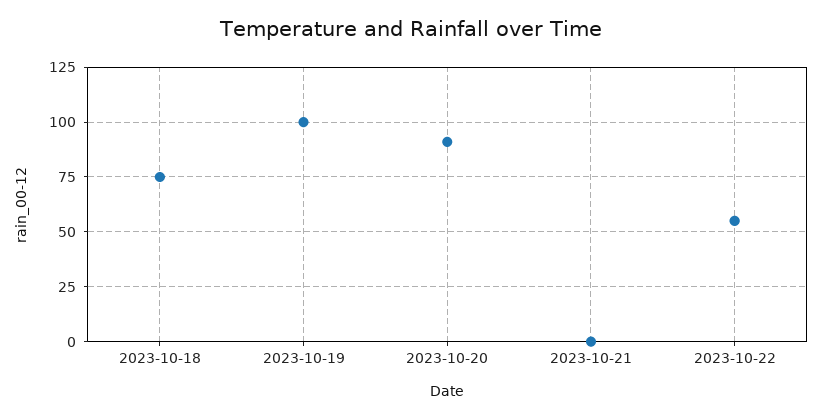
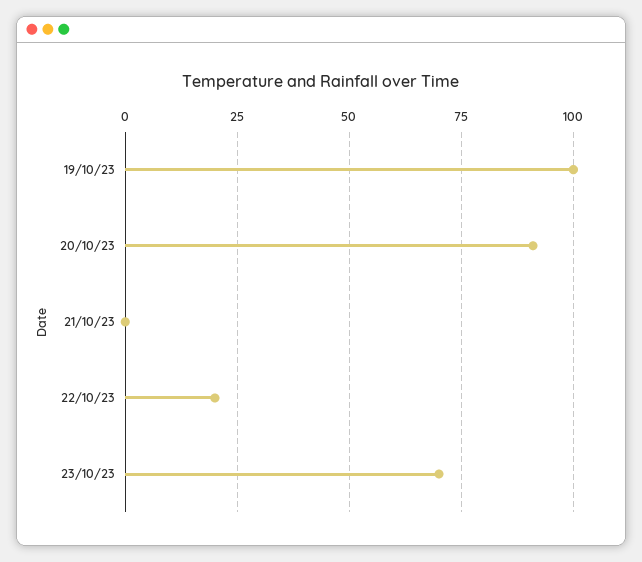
2023-10-18: 75 -> none
2023-10-22: 55 -> 20
23/10/23: none -> 70

